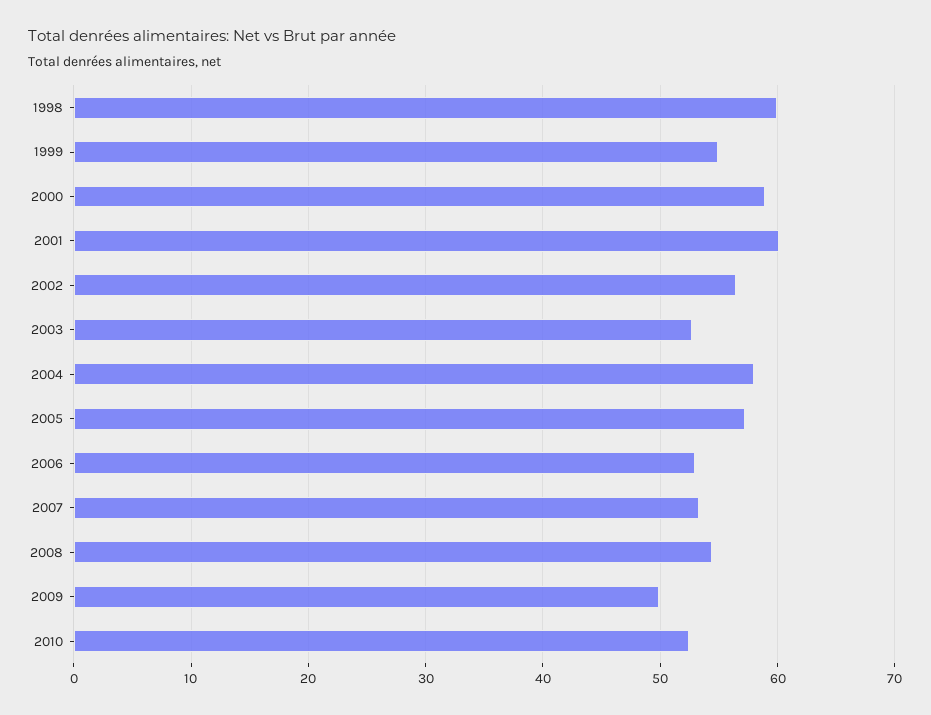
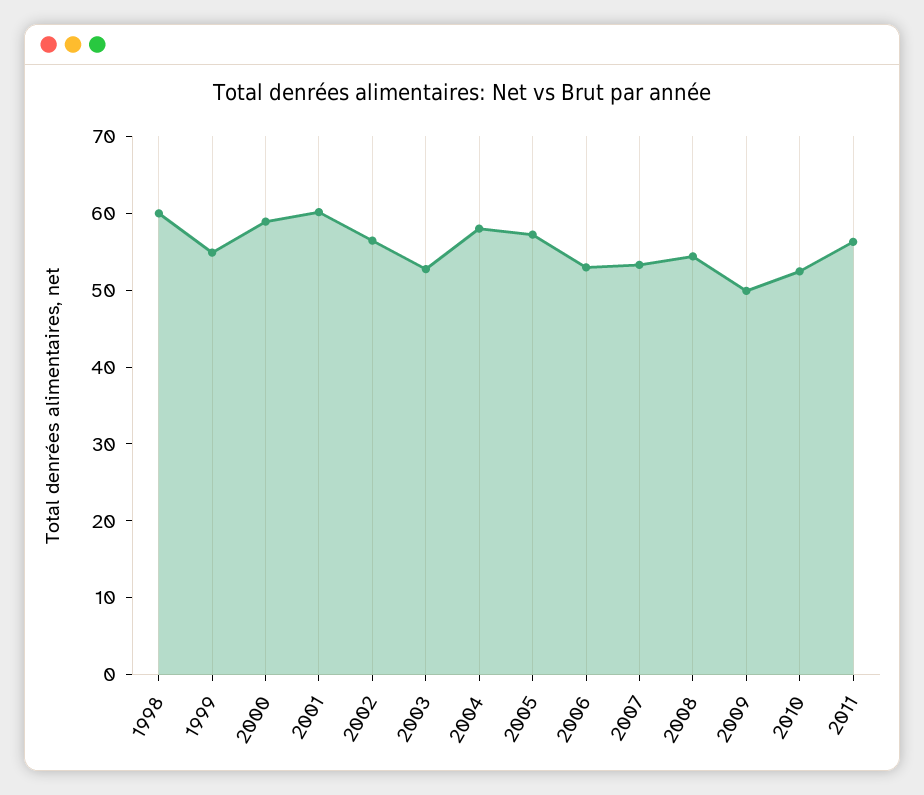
2011: none -> 56

